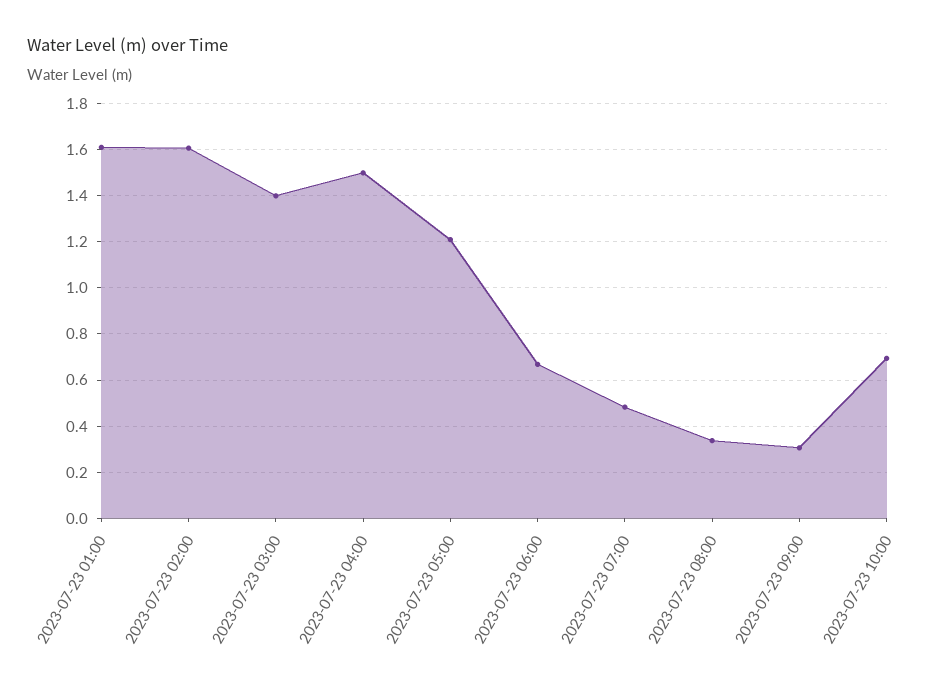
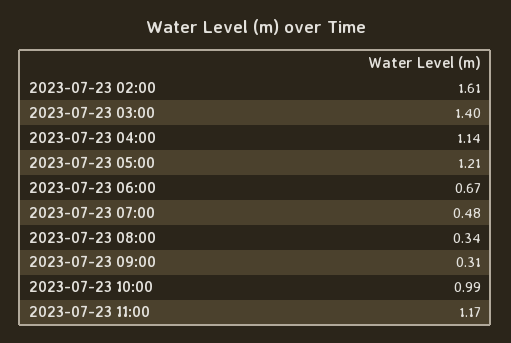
2023-07-23 01:00: 1.6 -> none
2023-07-23 04:00: 1.5 -> 1.14
2023-07-23 10:00: 0.7 -> 0.99
2023-07-23 11:00: none -> 1.17

